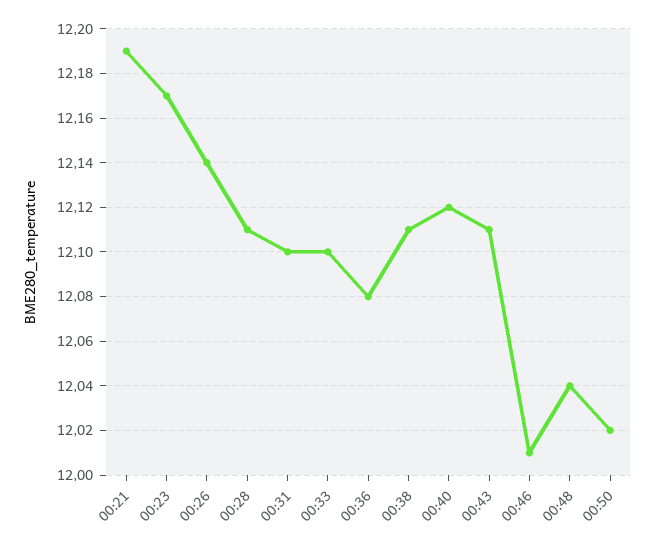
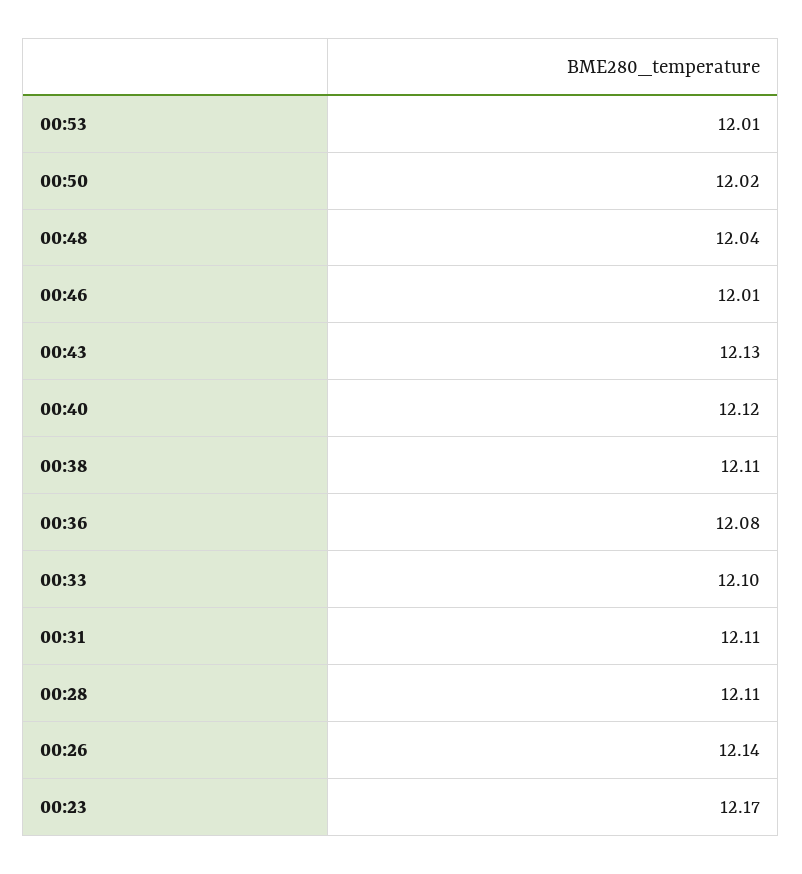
00:21: 12.19 -> none
00:31: 12.1 -> 12.11
00:43: 12.11 -> 12.13
00:53: none -> 12.01

